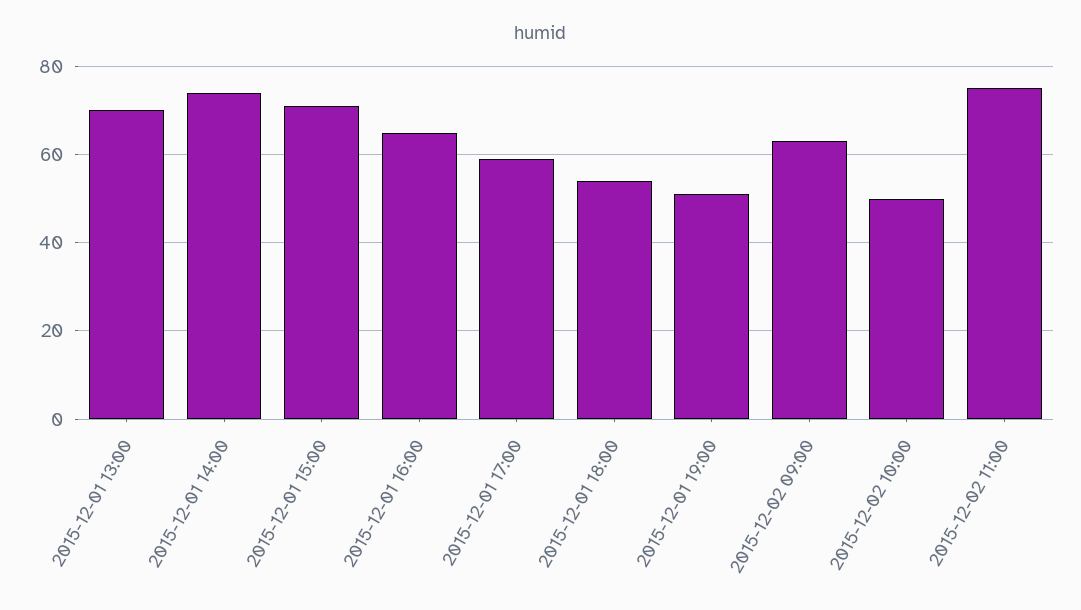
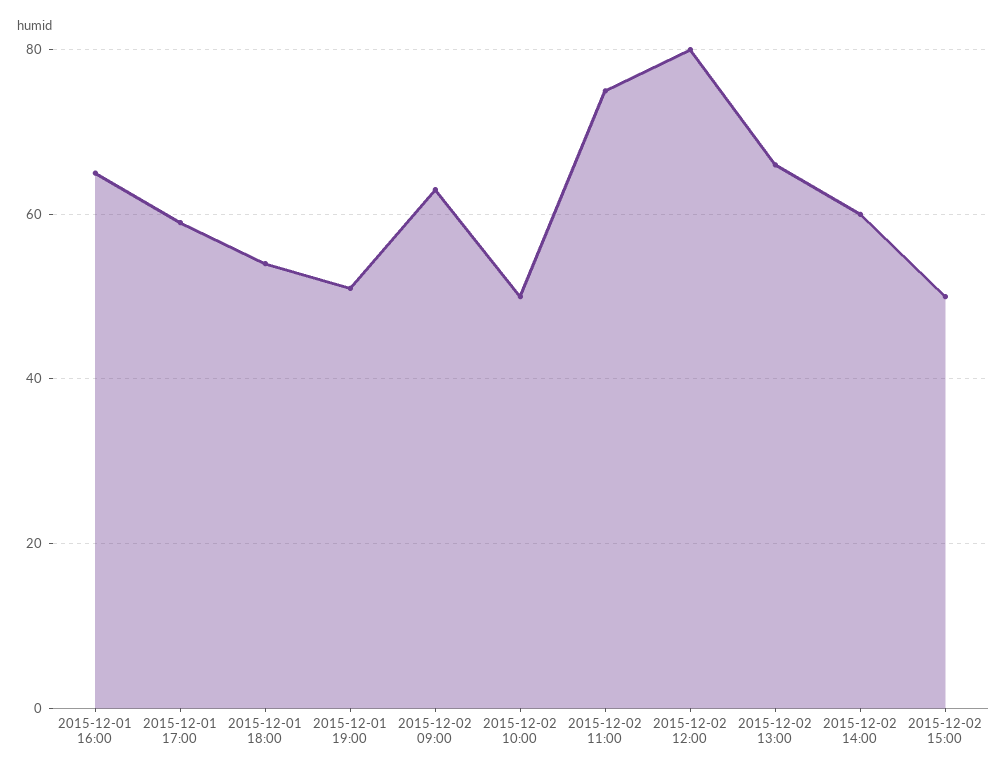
2015-12-01 13:00: 70 -> none
2015-12-01 14:00: 75 -> none
2015-12-01 15:00: 70 -> none
2015-12-02 12:00: none -> 80
2015-12-02 13:00: none -> 65
2015-12-02 14:00: none -> 60
2015-12-02 15:00: none -> 50

